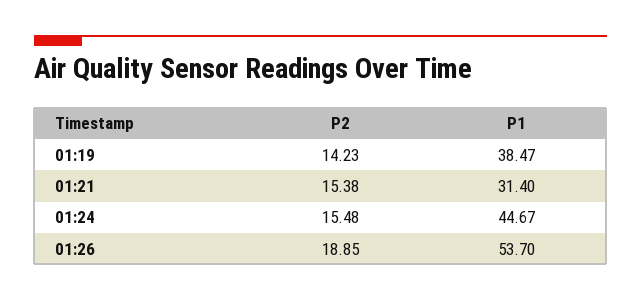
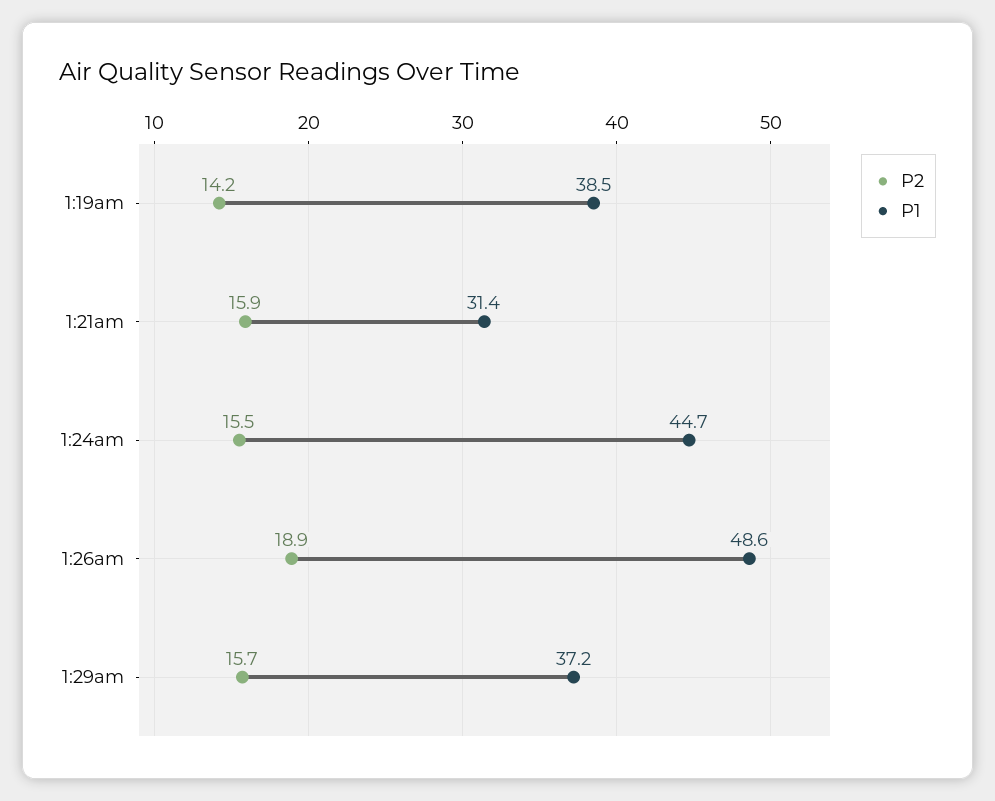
P2, 01:21: 15.38 -> 15.9
P1, 01:26: 53.7 -> 48.6
P2, 1:29am: none -> 15.7
P1, 1:29am: none -> 37.2

